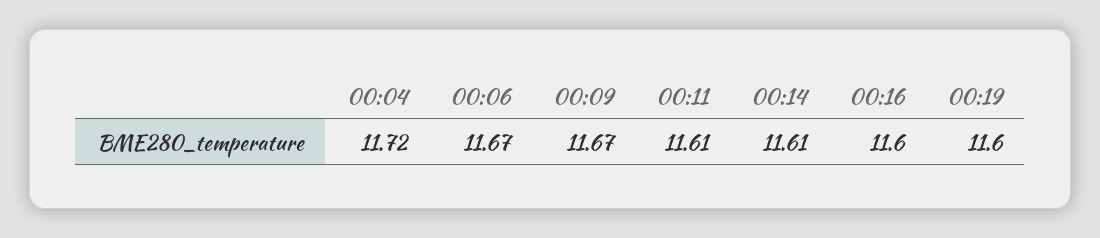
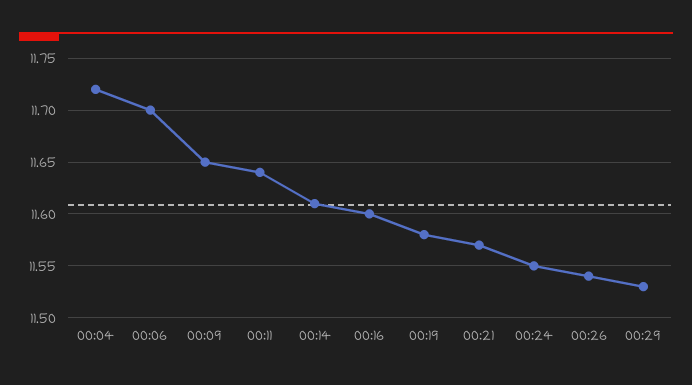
00:06: 11.67 -> 11.7
00:09: 11.67 -> 11.65
00:11: 11.61 -> 11.64
00:19: 11.6 -> 11.58
00:21: none -> 11.57
00:24: none -> 11.55
00:26: none -> 11.54
00:29: none -> 11.53

